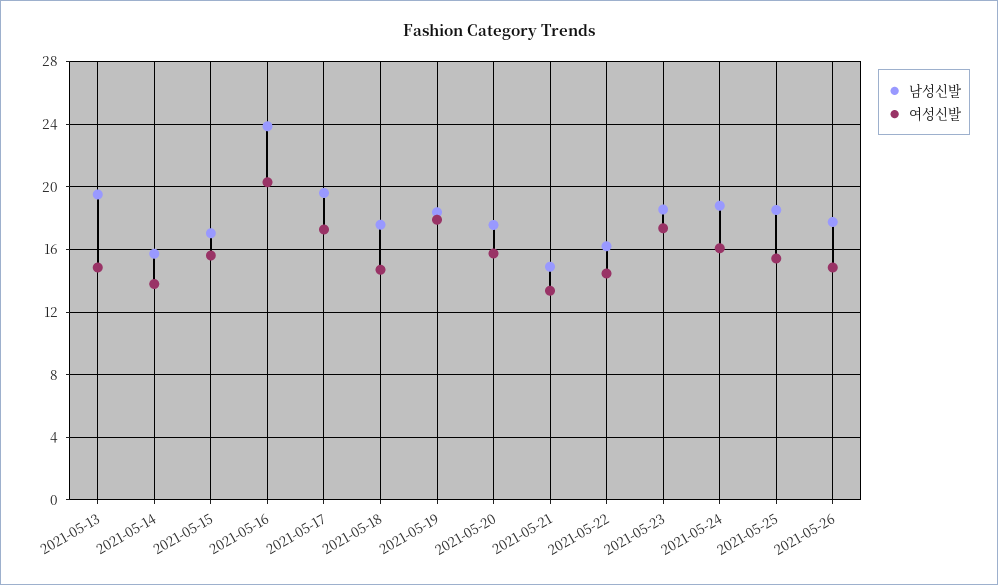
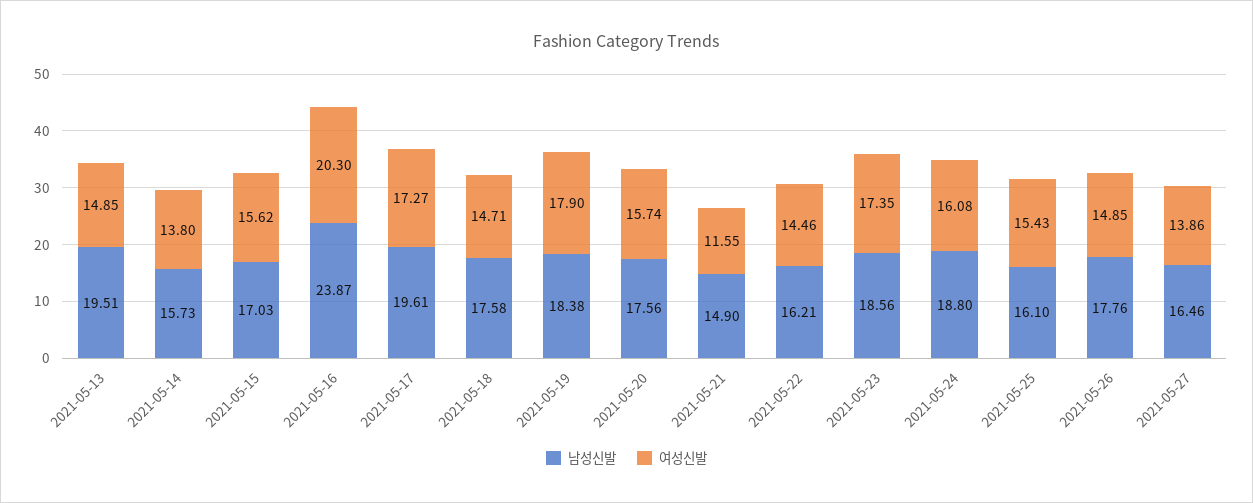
여성신발, 2021-05-21: 13.5 -> 11.55
남성신발, 2021-05-25: 18.5 -> 16.1
남성신발, 2021-05-27: none -> 16.46
여성신발, 2021-05-27: none -> 13.86

